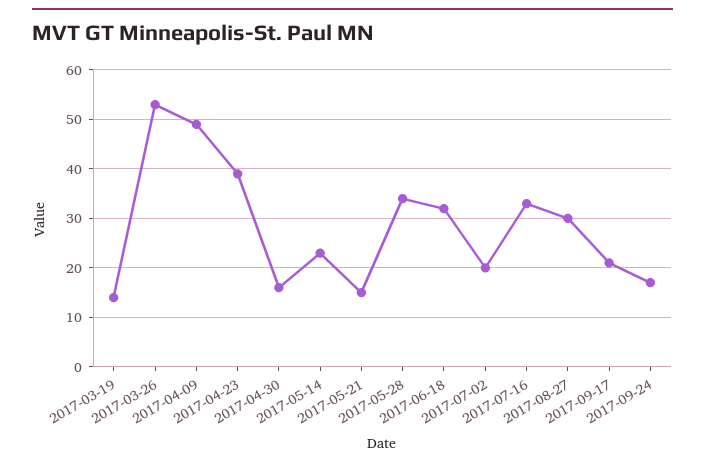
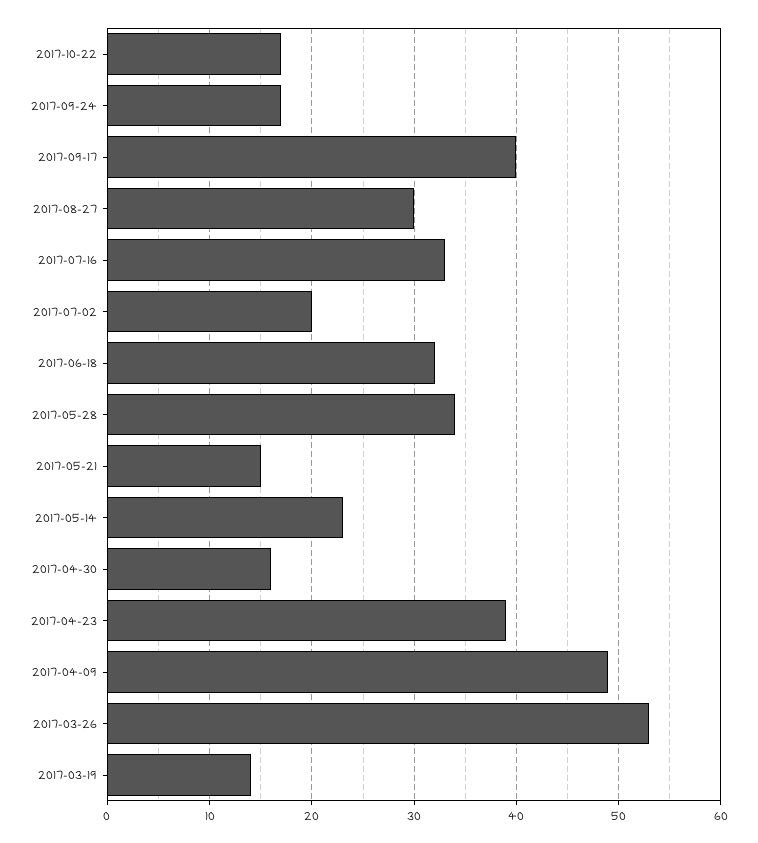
2017-09-17: 20 -> 40
2017-10-22: none -> 17

